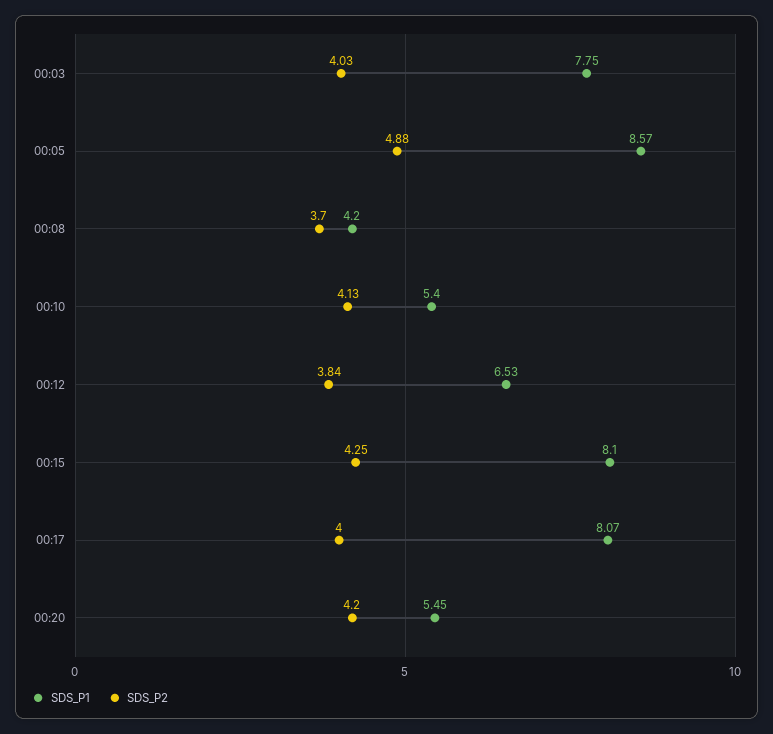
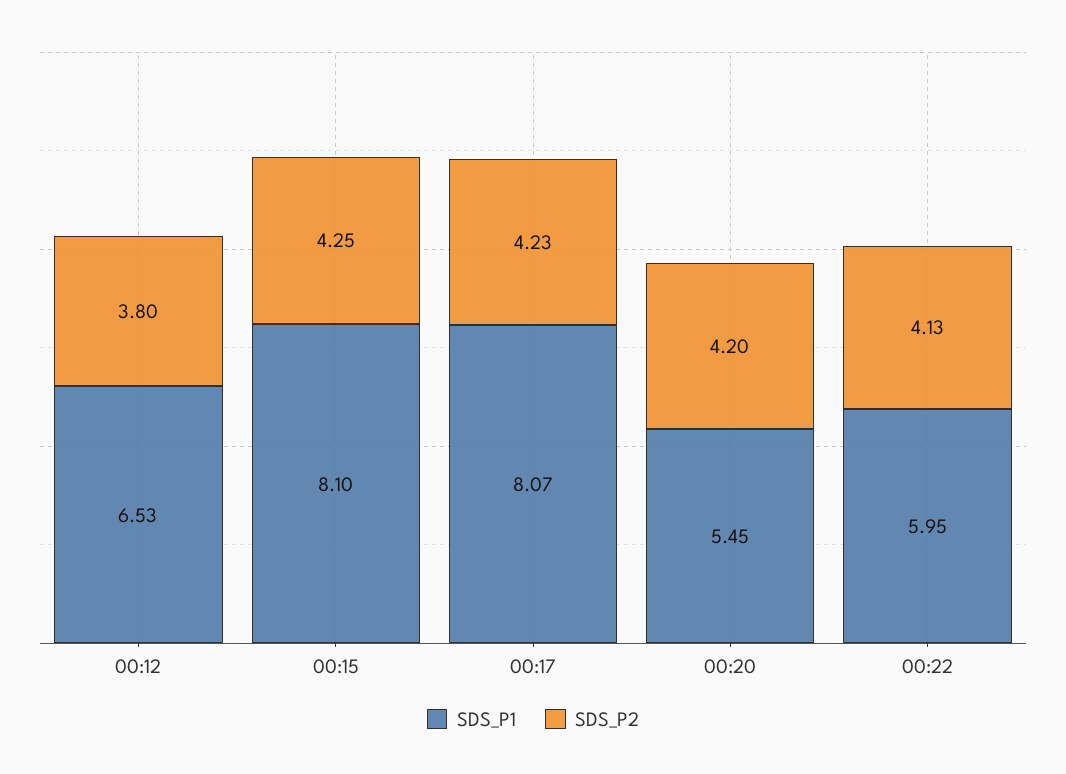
SDS_P1, 00:03: 7.75 -> none
SDS_P2, 00:03: 4.03 -> none
SDS_P1, 00:05: 8.57 -> none
SDS_P2, 00:05: 4.88 -> none
SDS_P1, 00:08: 4.2 -> none
SDS_P2, 00:08: 3.7 -> none
SDS_P1, 00:10: 5.4 -> none
SDS_P2, 00:10: 4.13 -> none
SDS_P2, 00:12: 3.84 -> 3.8
SDS_P2, 00:17: 4 -> 4.23
SDS_P1, 00:22: none -> 5.95
SDS_P2, 00:22: none -> 4.13

